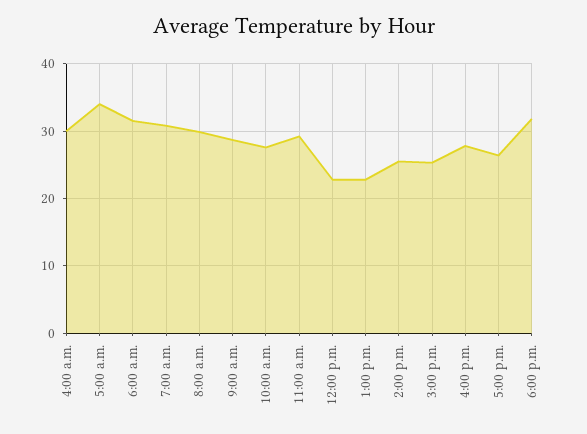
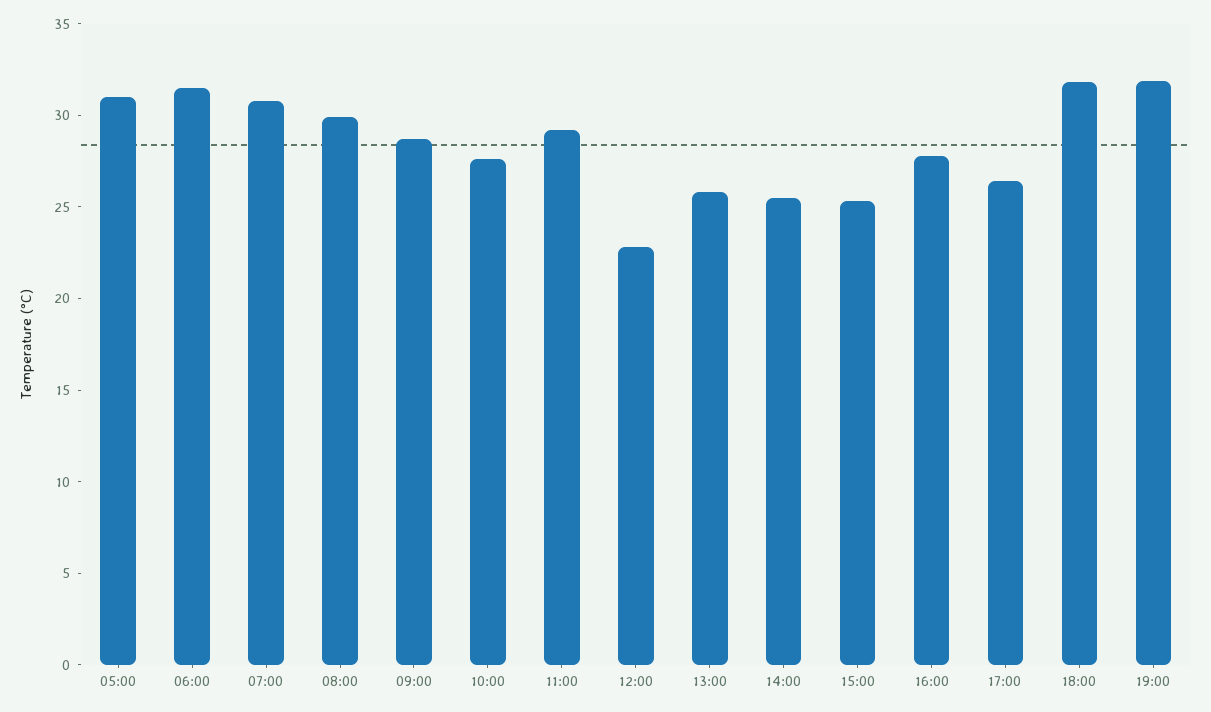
4:00 a.m.: 30 -> none
5:00 a.m.: 34 -> 31
1:00 p.m.: 23 -> 26
19:00: none -> 32

